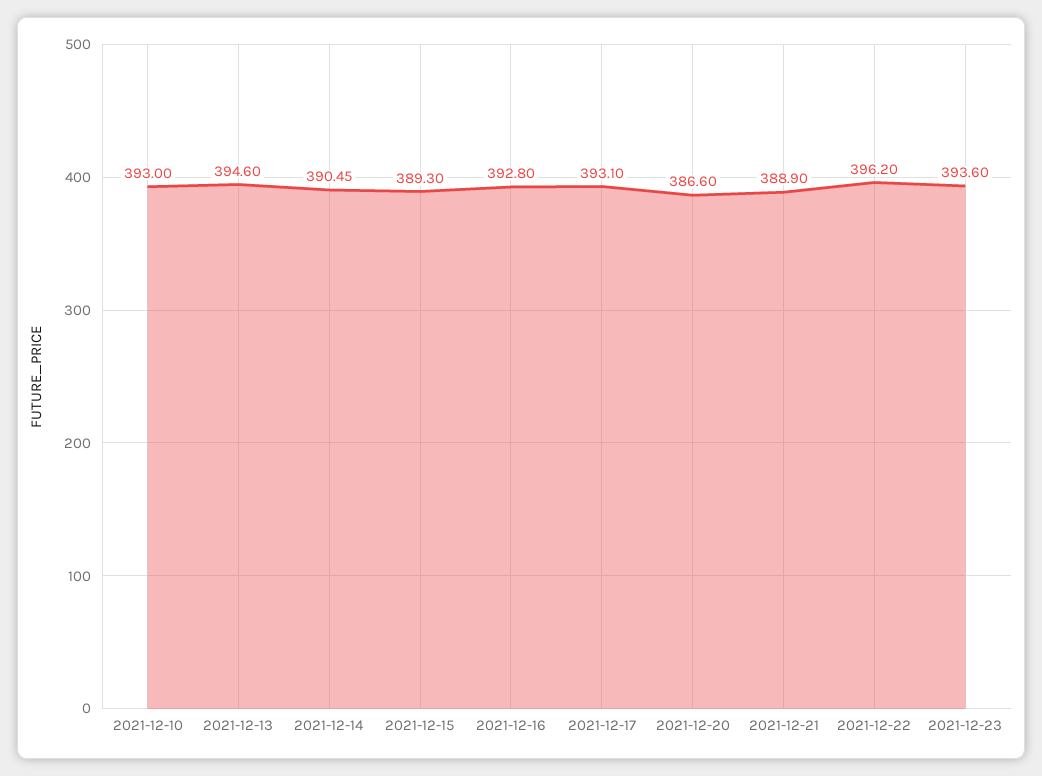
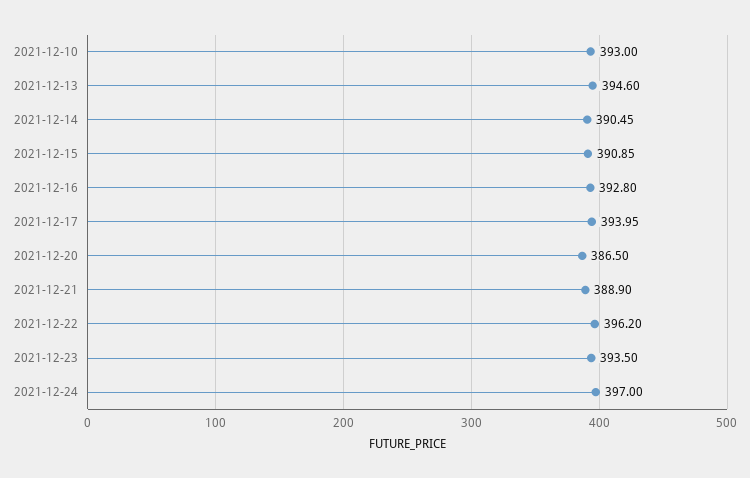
2021-12-15: 389.3 -> 390.85
2021-12-17: 393.1 -> 393.95
2021-12-20: 386.6 -> 386.5
2021-12-23: 393.6 -> 393.5
2021-12-24: none -> 397

